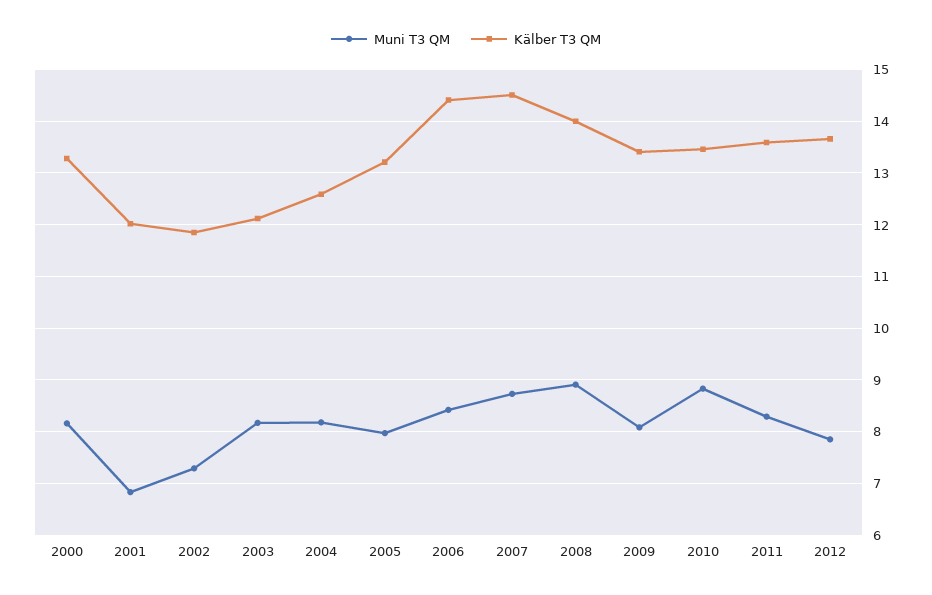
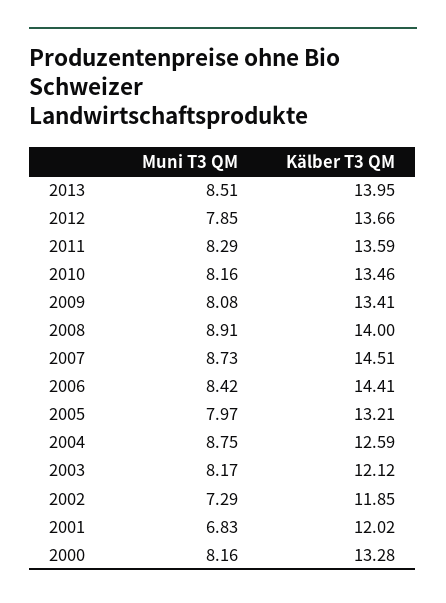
Muni T3 QM, 2004: 8.2 -> 8.75
Muni T3 QM, 2010: 8.8 -> 8.16
Muni T3 QM, 2013: none -> 8.51
Kälber T3 QM, 2013: none -> 13.95

